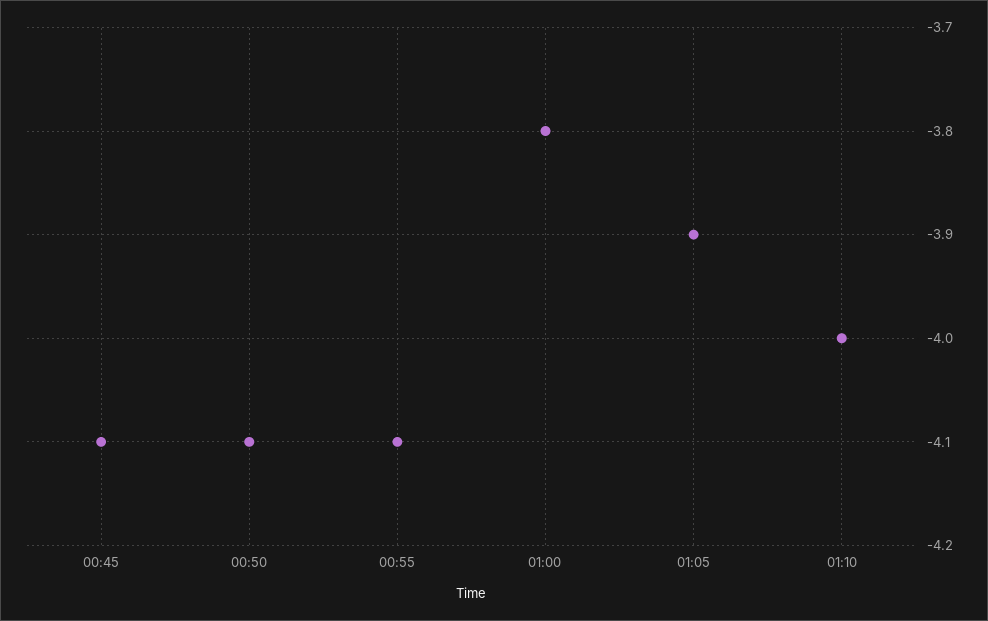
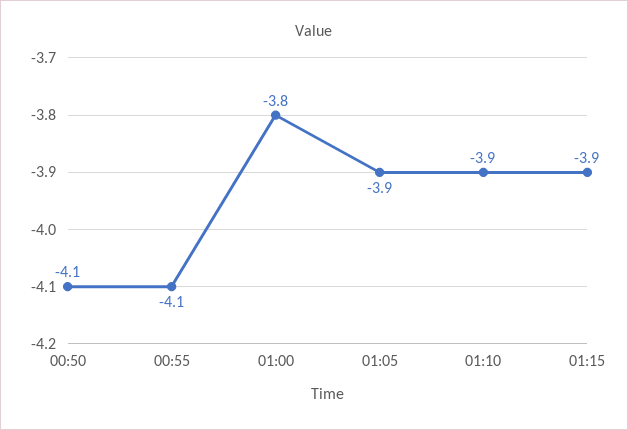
00:45: -4.1 -> none
01:10: -4 -> -3.9
01:15: none -> -3.9

